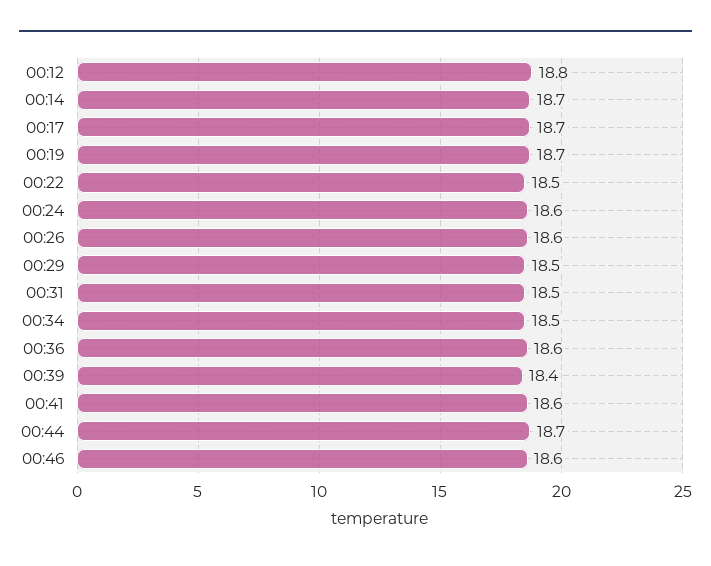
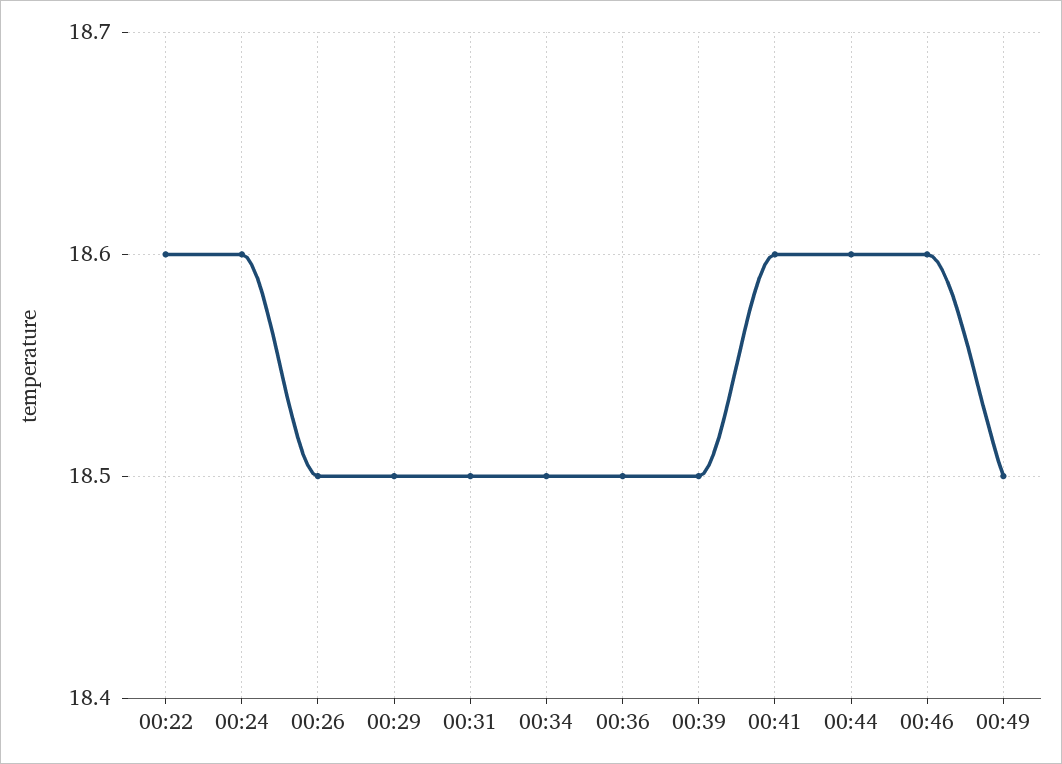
00:12: 18.8 -> none
00:14: 18.7 -> none
00:17: 18.7 -> none
00:19: 18.7 -> none
00:22: 18.5 -> 18.6
00:26: 18.6 -> 18.5
00:36: 18.6 -> 18.5
00:39: 18.4 -> 18.5
00:44: 18.7 -> 18.6
00:49: none -> 18.5

